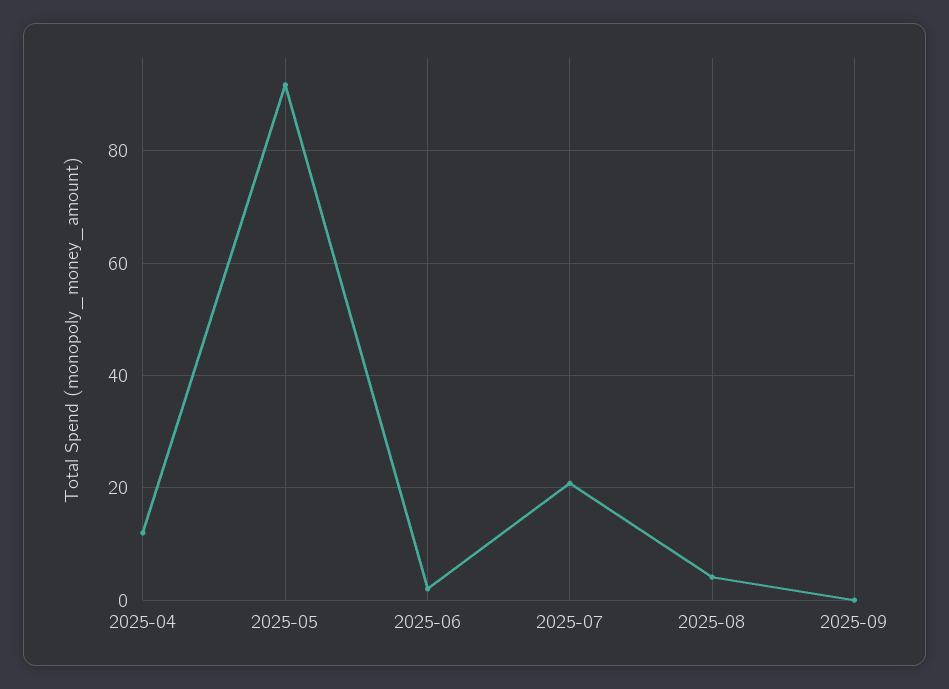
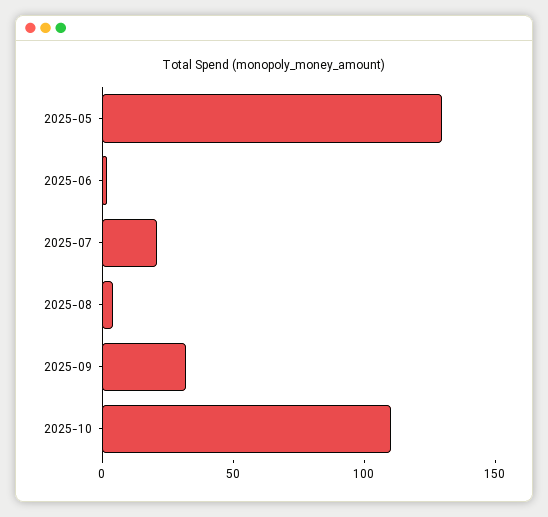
2025-04: 12 -> none
2025-05: 92 -> 130
2025-09: 0 -> 30
2025-10: none -> 110

